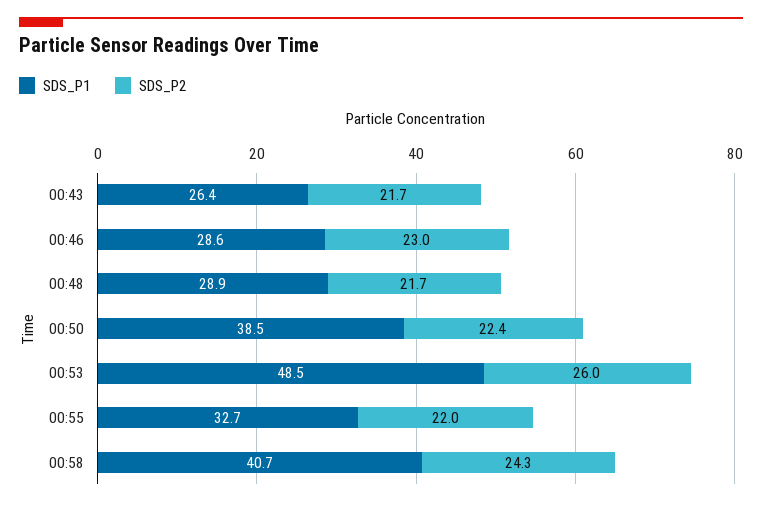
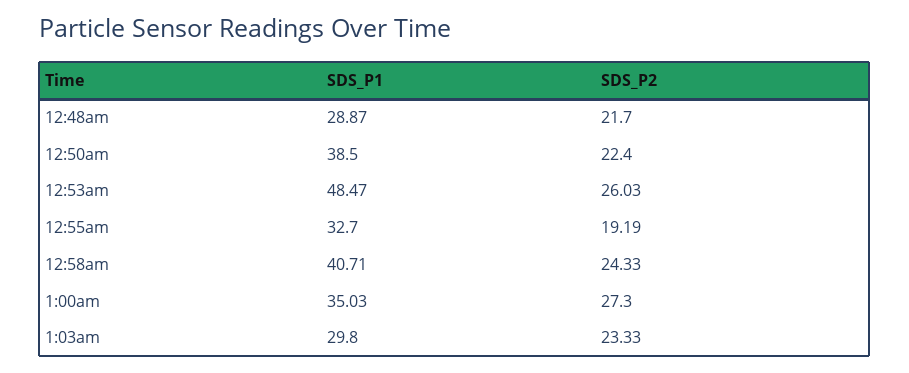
SDS_P1, 00:43: 26.4 -> none
SDS_P2, 00:43: 21.7 -> none
SDS_P1, 00:46: 28.6 -> none
SDS_P2, 00:46: 23 -> none
SDS_P2, 00:55: 22 -> 19.19
SDS_P1, 1:00am: none -> 35.03
SDS_P2, 1:00am: none -> 27.3
SDS_P1, 1:03am: none -> 29.8
SDS_P2, 1:03am: none -> 23.33

